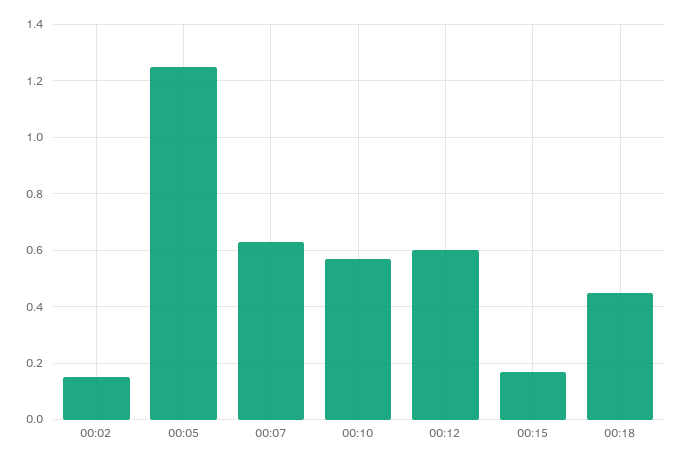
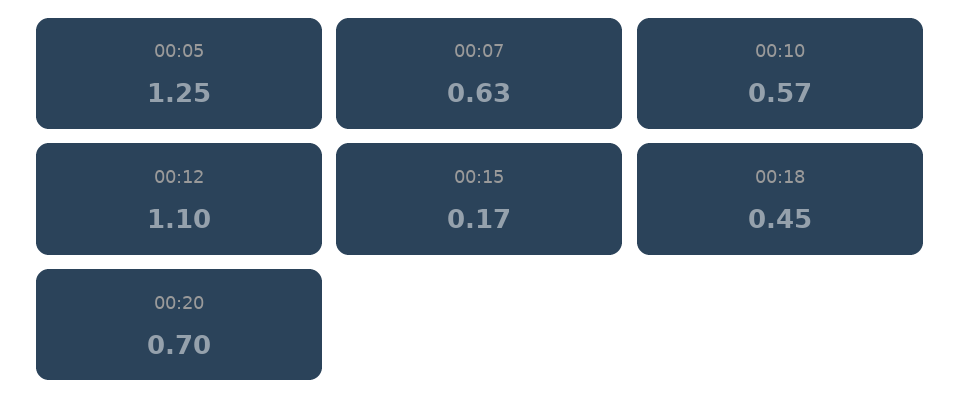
00:02: 0.15 -> none
00:12: 0.6 -> 1.1
00:20: none -> 0.7

